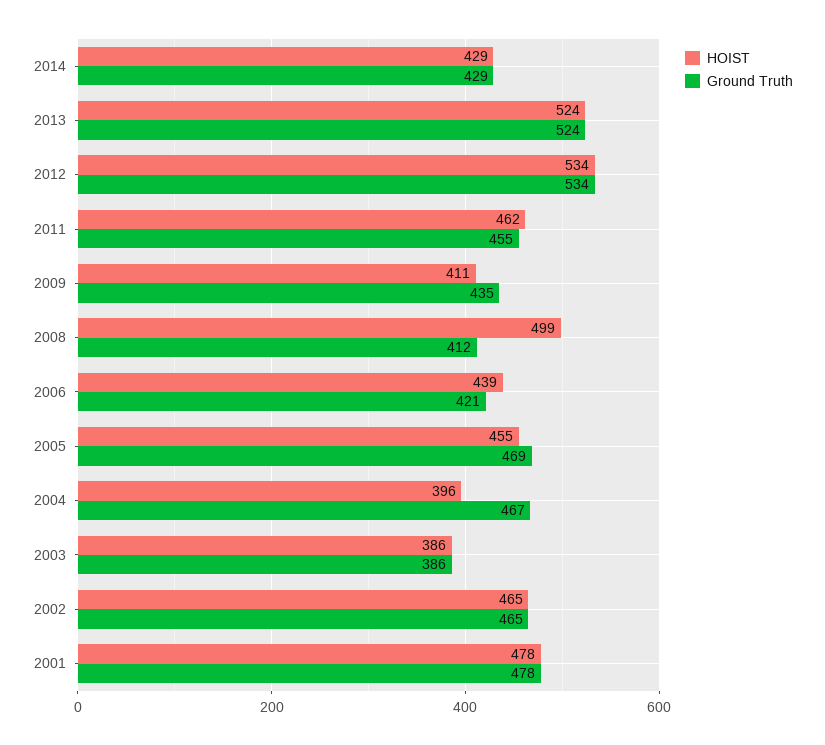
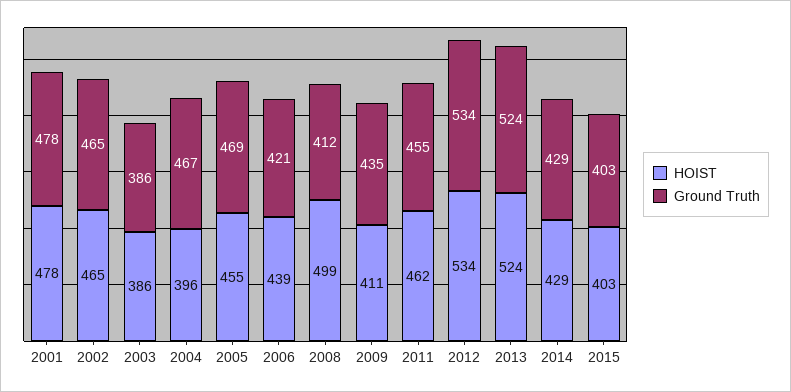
HOIST, 2015: none -> 403
Ground Truth, 2015: none -> 403

